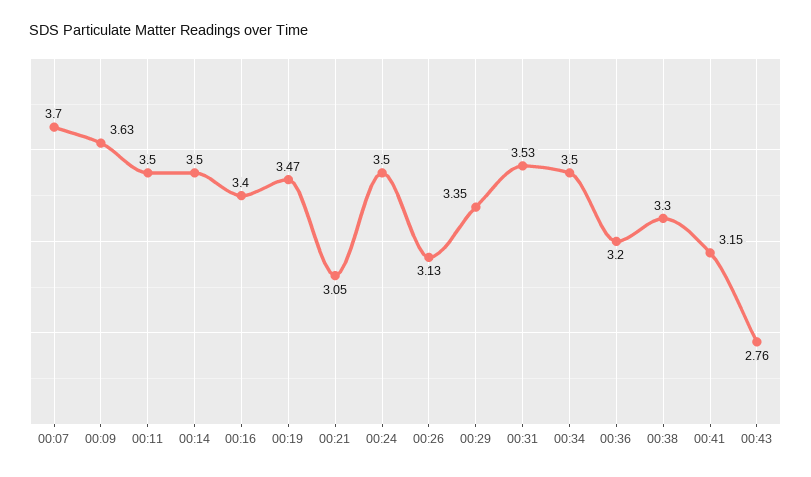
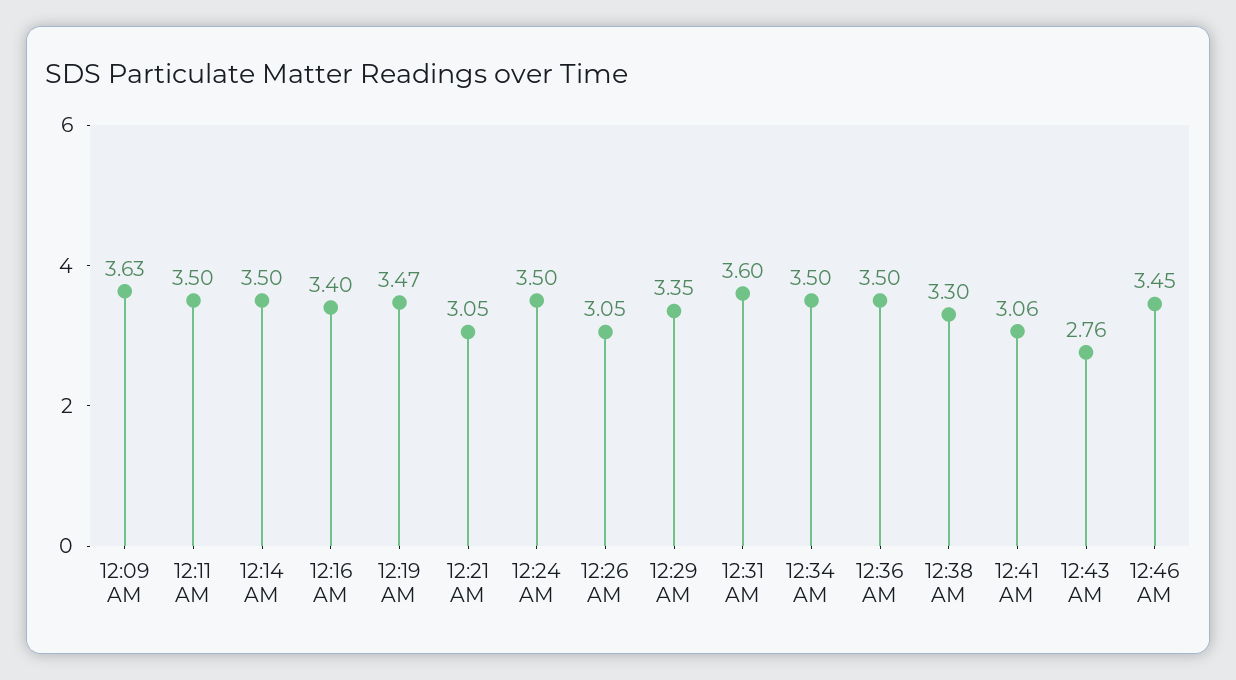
00:07: 3.7 -> none
00:26: 3.13 -> 3.05
00:31: 3.53 -> 3.6
00:36: 3.2 -> 3.5
00:41: 3.15 -> 3.06
12:46 AM: none -> 3.45

